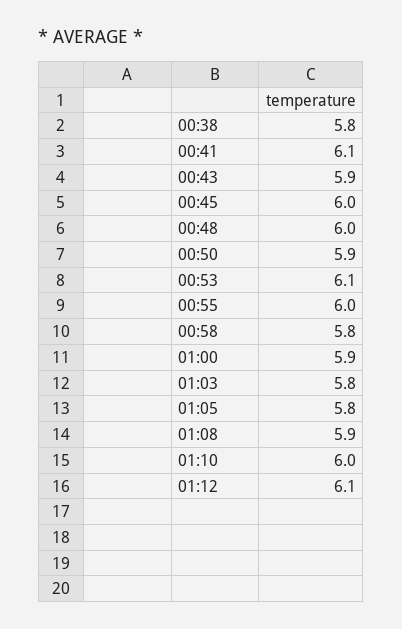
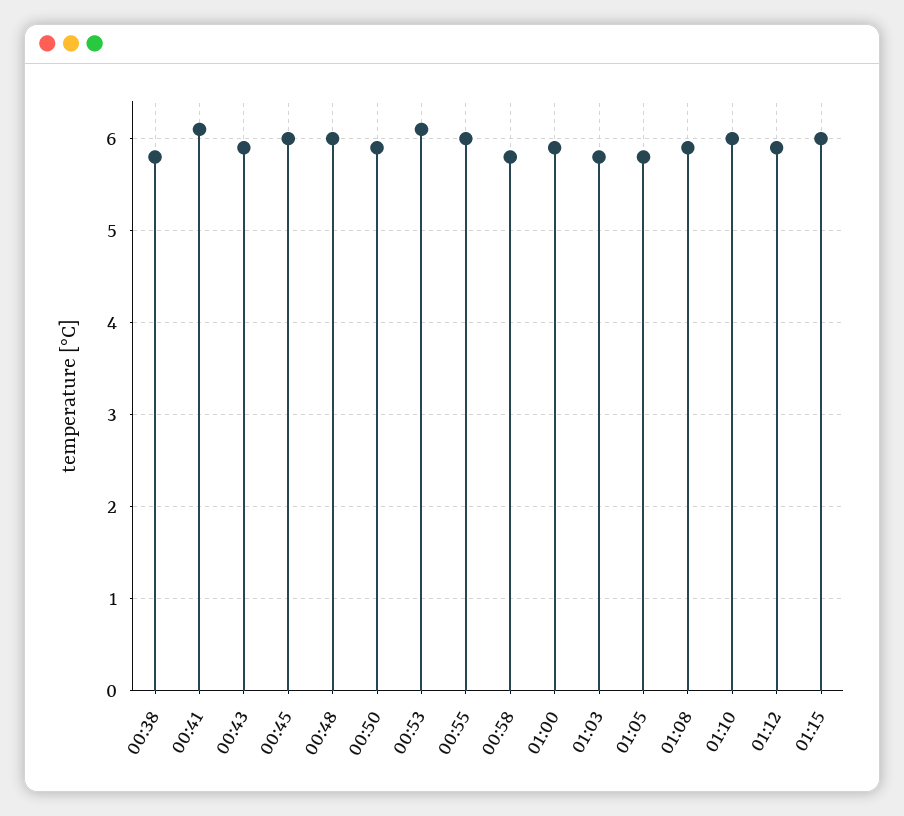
01:12: 6.1 -> 5.9
01:15: none -> 6

